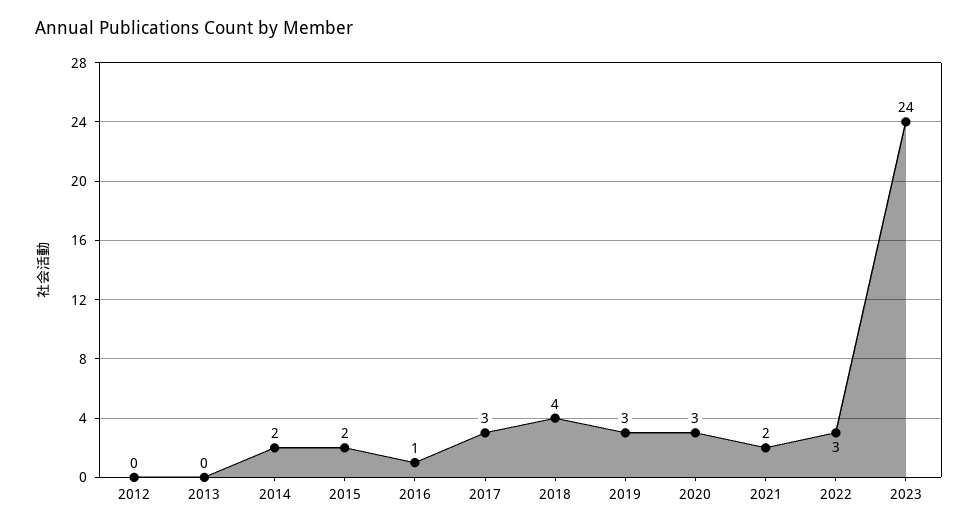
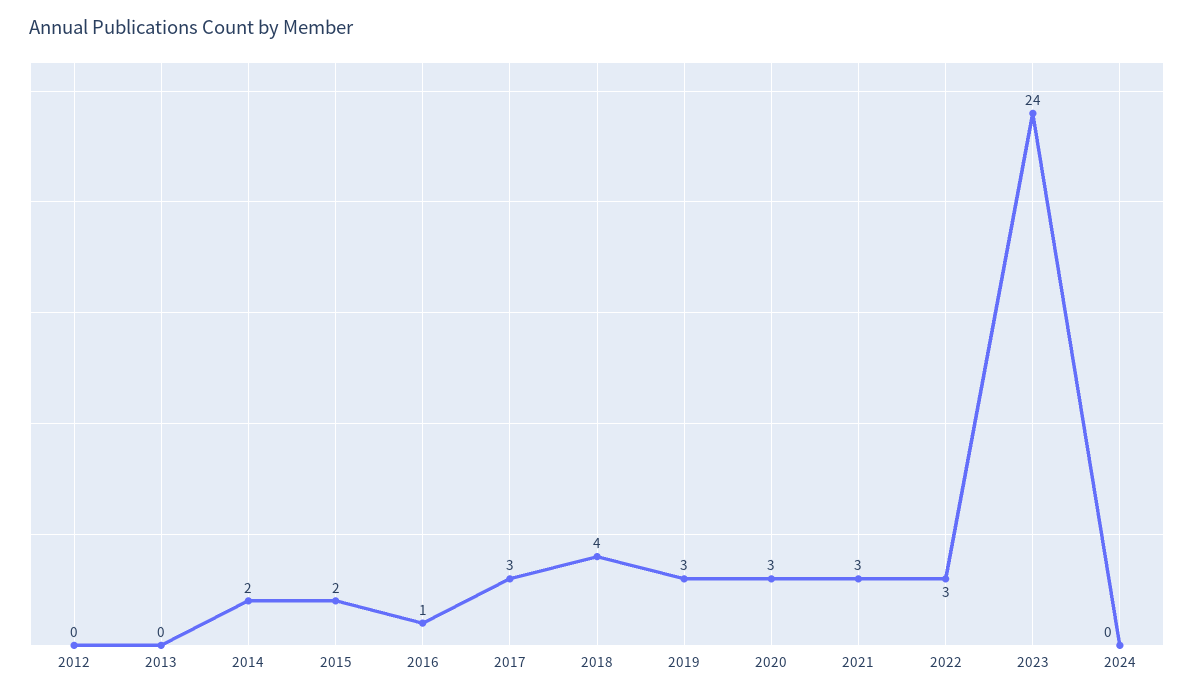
2021: 2 -> 3
2024: none -> 0

